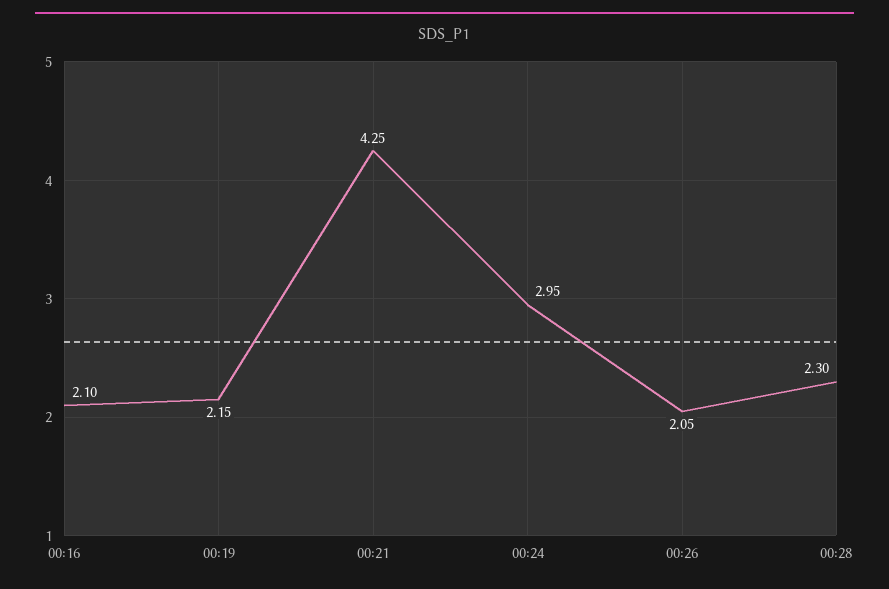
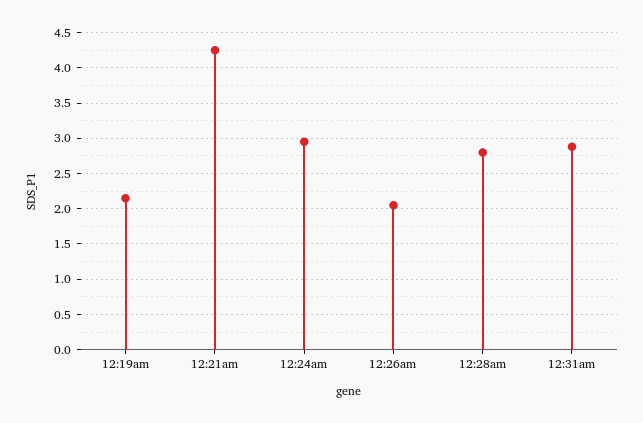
00:16: 2.1 -> none
00:28: 2.3 -> 2.8
12:31am: none -> 2.9

